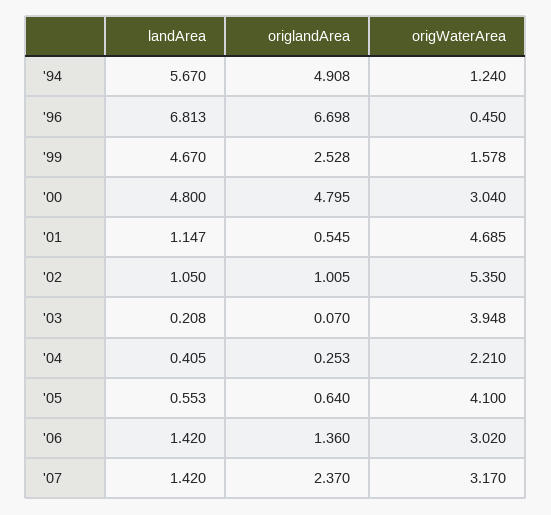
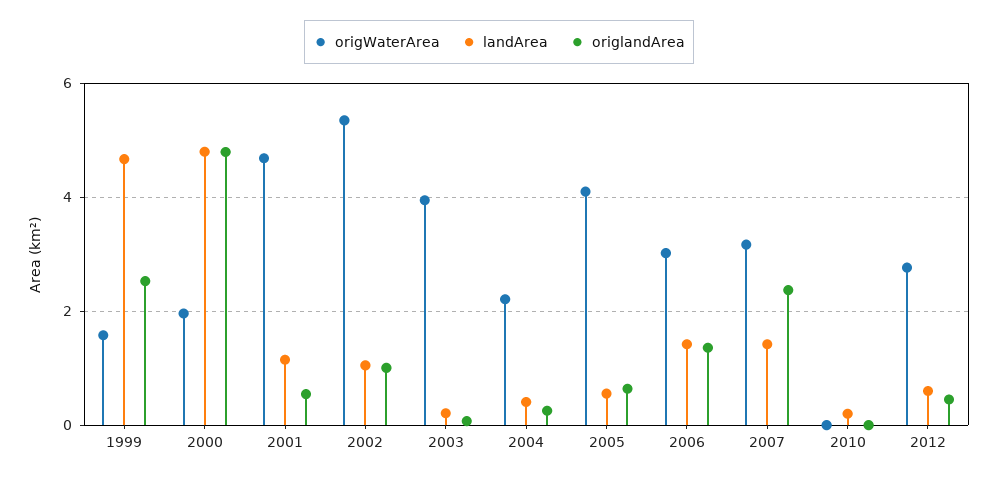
landArea, '94: 5.67 -> none
origlandArea, '94: 4.908 -> none
origWaterArea, '94: 1.24 -> none
landArea, '96: 6.813 -> none
origlandArea, '96: 6.698 -> none
origWaterArea, '96: 0.45 -> none
origWaterArea, '00: 3.04 -> 2
origWaterArea, 2010: none -> 0
landArea, 2010: none -> 0.2
origlandArea, 2010: none -> 0
origWaterArea, 2012: none -> 2.8
landArea, 2012: none -> 0.6
origlandArea, 2012: none -> 0.4

